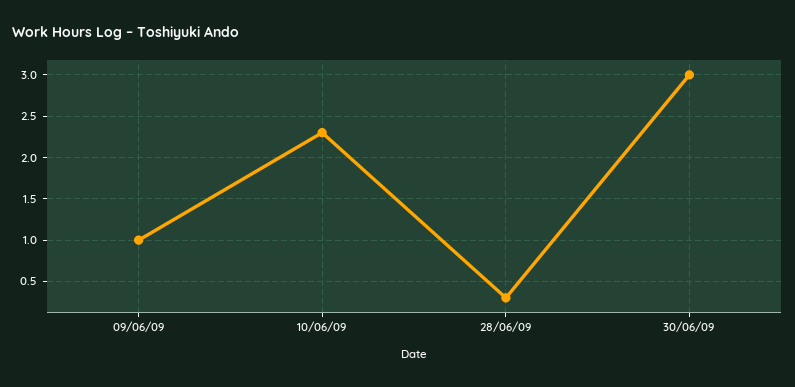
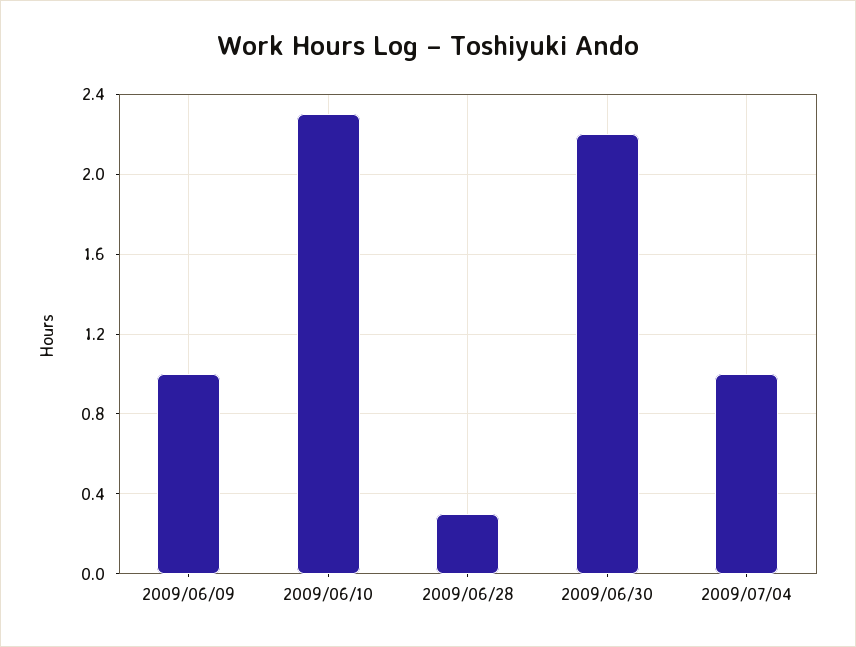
30/06/09: 3 -> 2.2
2009/07/04: none -> 1

